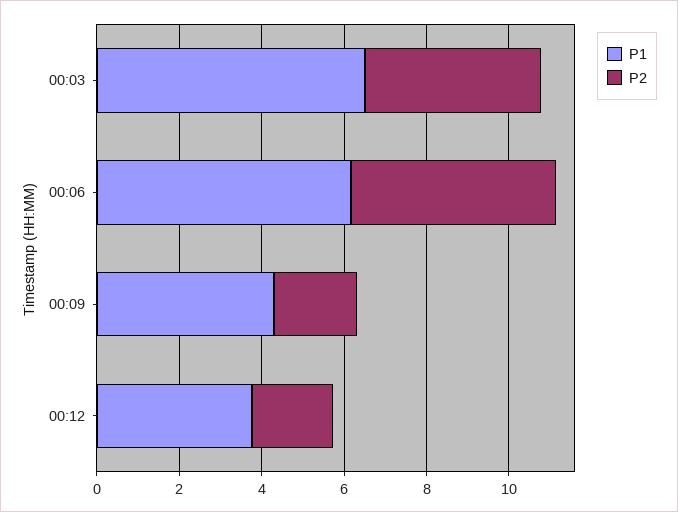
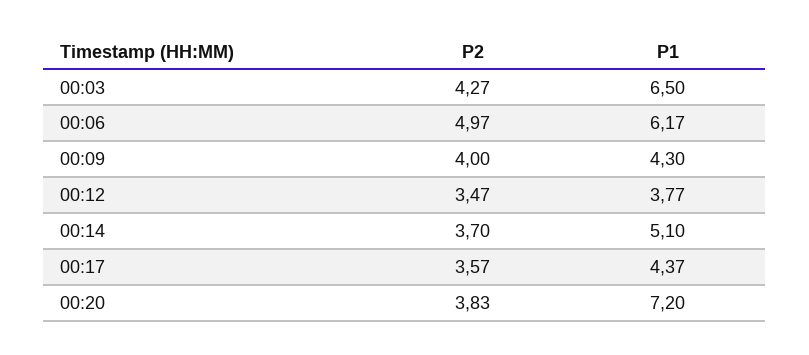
P2, 00:09: 2 -> 4
P2, 00:12: 2 -> 3.47
P2, 00:14: none -> 3.7
P1, 00:14: none -> 5.1
P2, 00:17: none -> 3.57
P1, 00:17: none -> 4.37
P2, 00:20: none -> 3.83
P1, 00:20: none -> 7.2

